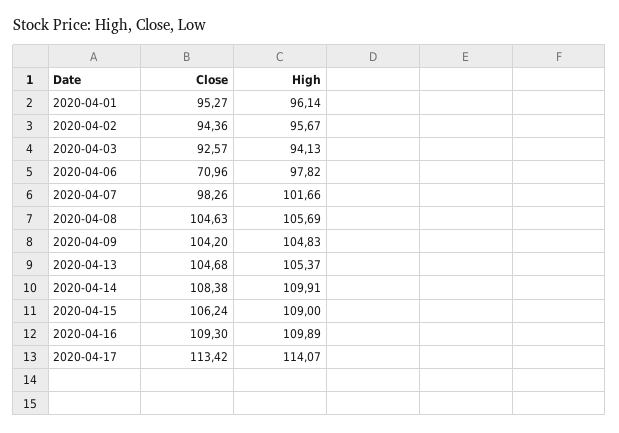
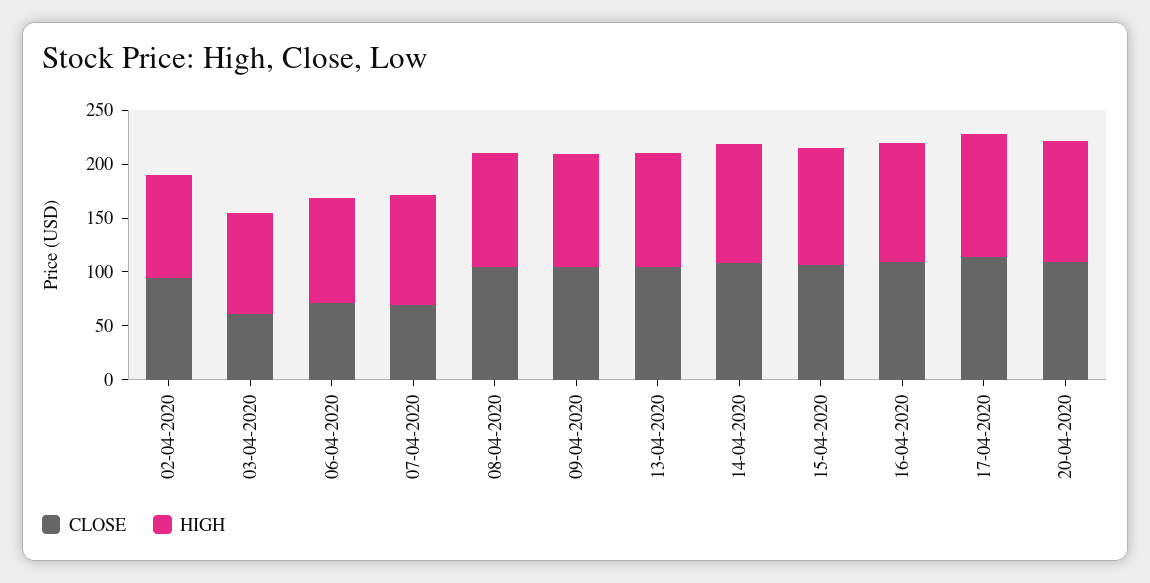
Close, 2020-04-01: 95.27 -> none
High, 2020-04-01: 96.14 -> none
Close, 2020-04-03: 92.57 -> 60
Close, 2020-04-07: 98.26 -> 70
Close, 20-04-2020: none -> 110
High, 20-04-2020: none -> 110

